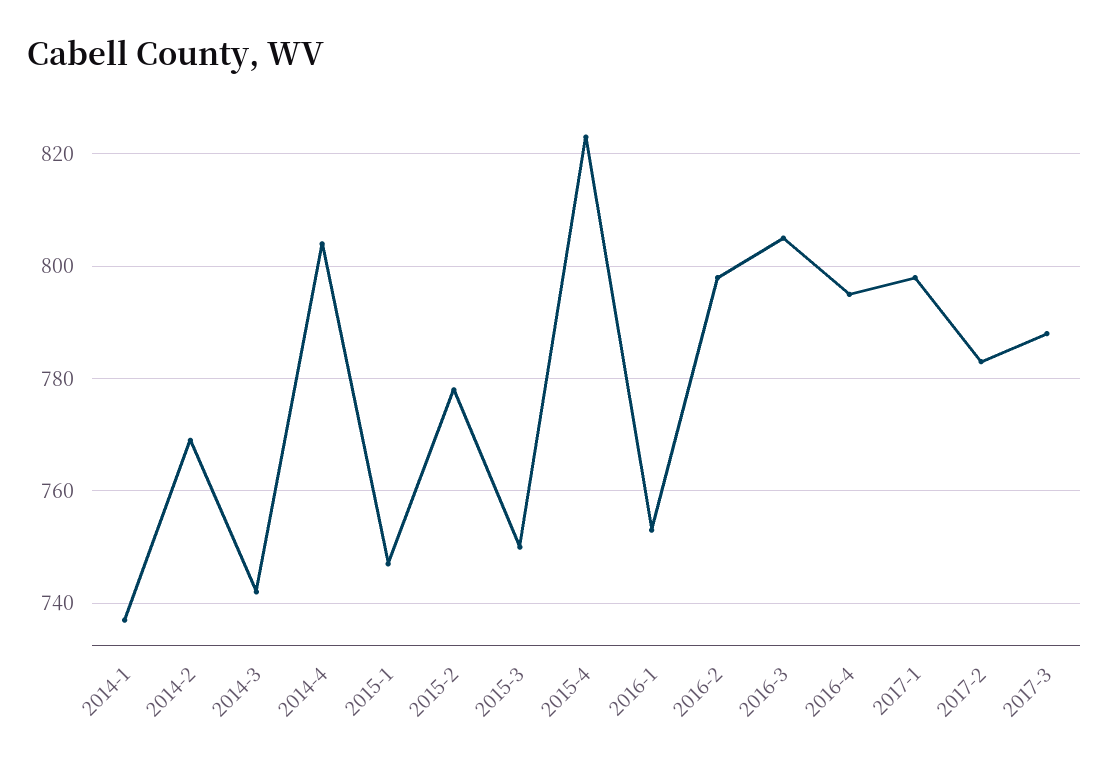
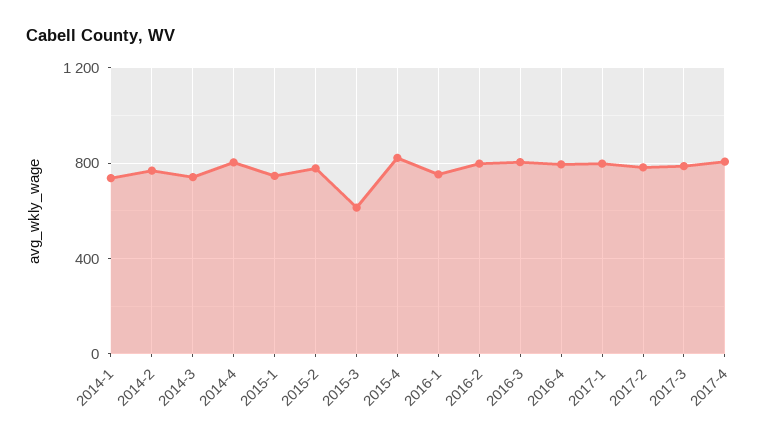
2015-3: 750 -> 600
2017-4: none -> 800

